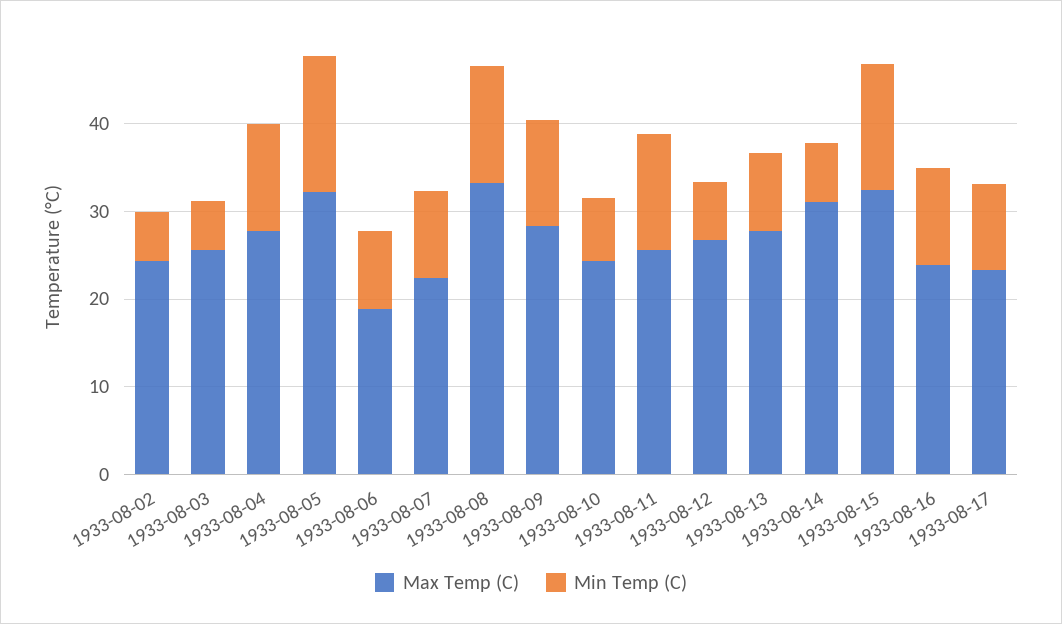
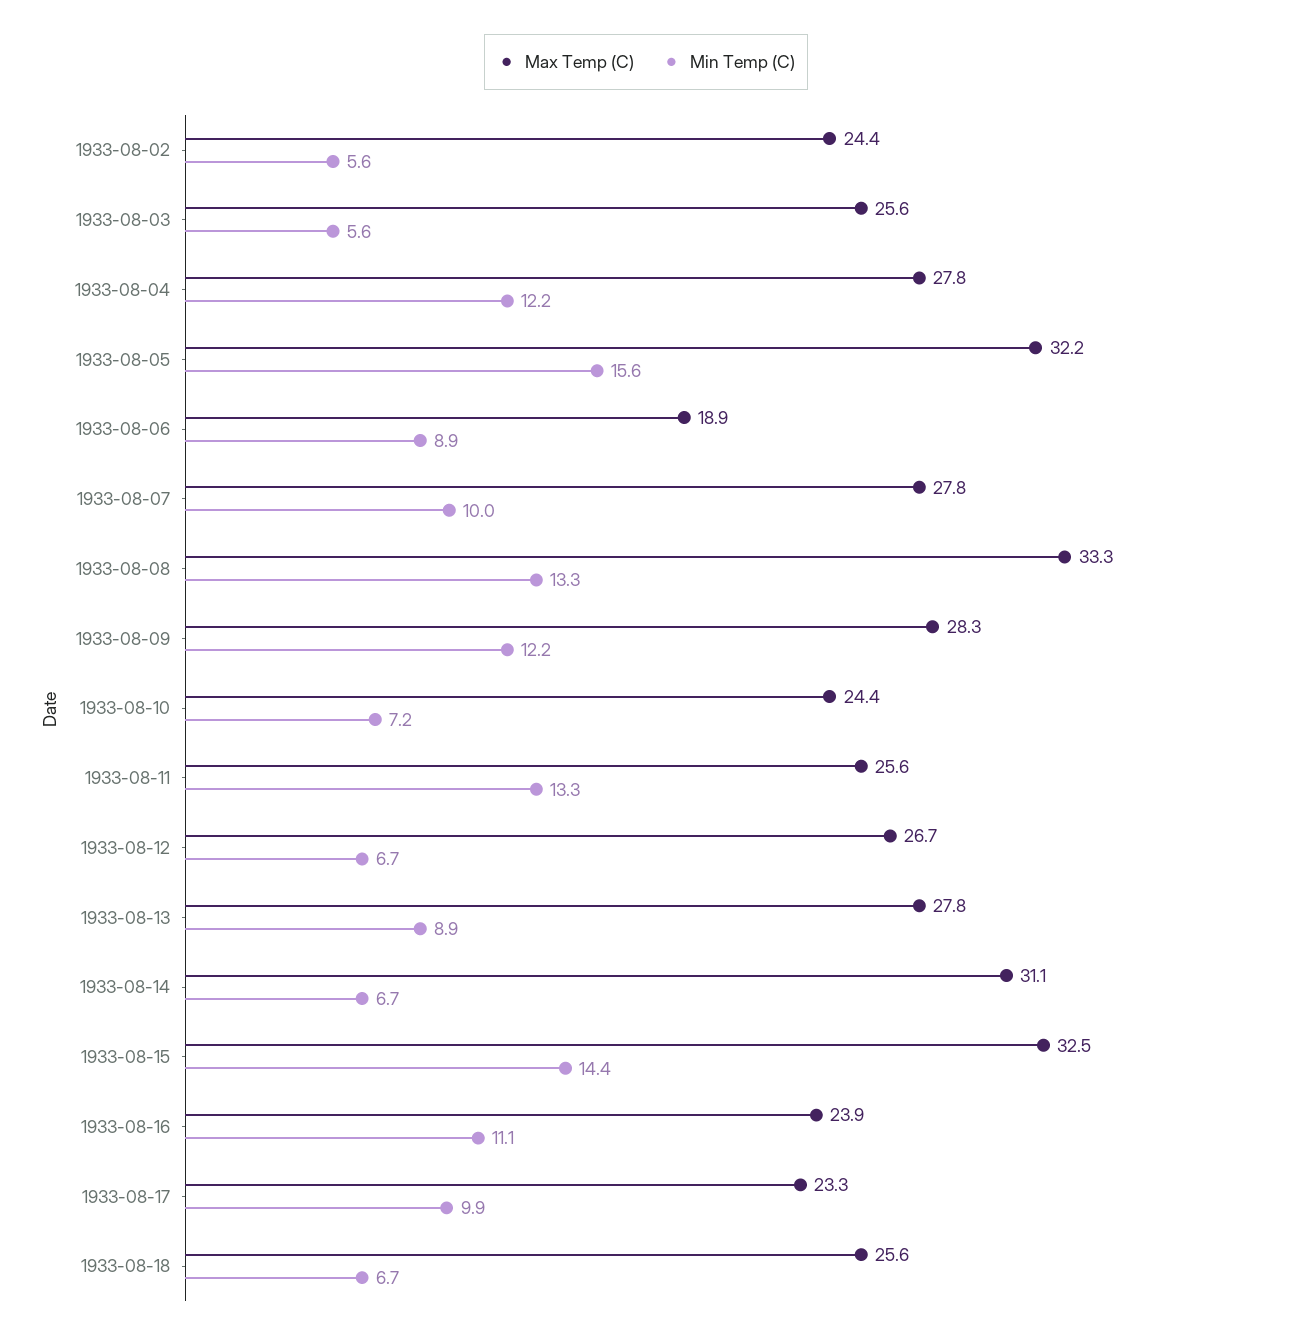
Max Temp (C), 1933-08-07: 22 -> 27.8
Max Temp (C), 1933-08-18: none -> 25.6
Min Temp (C), 1933-08-18: none -> 6.7

